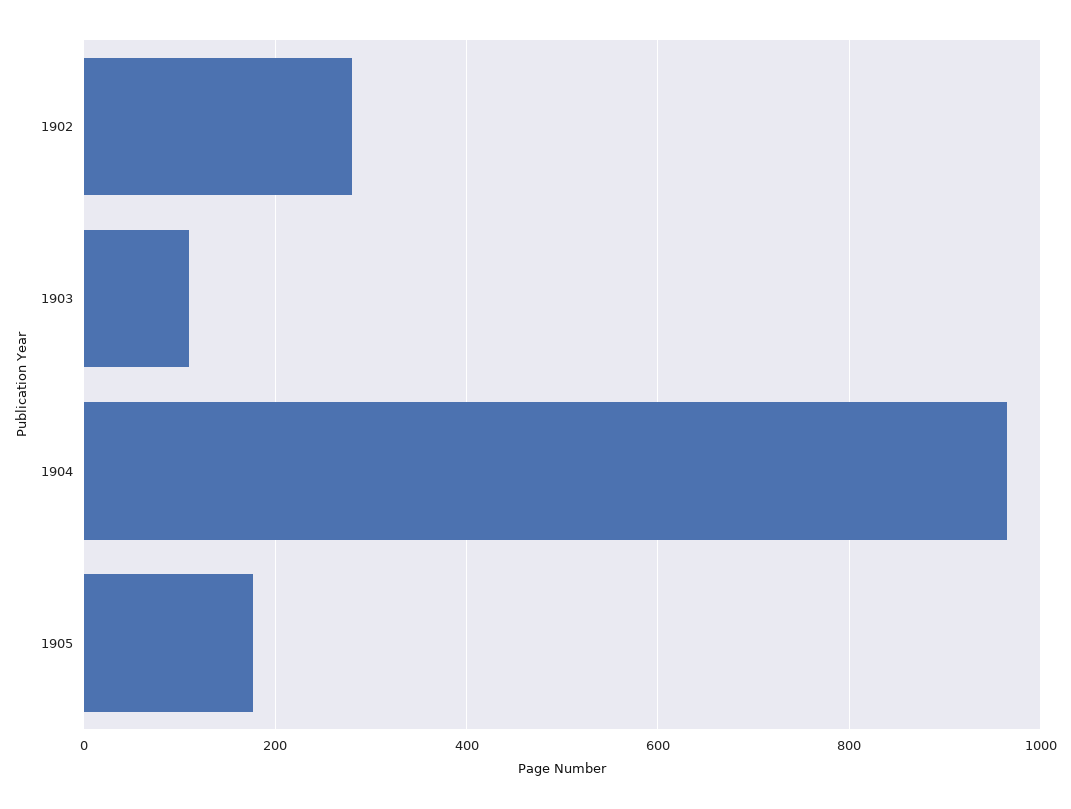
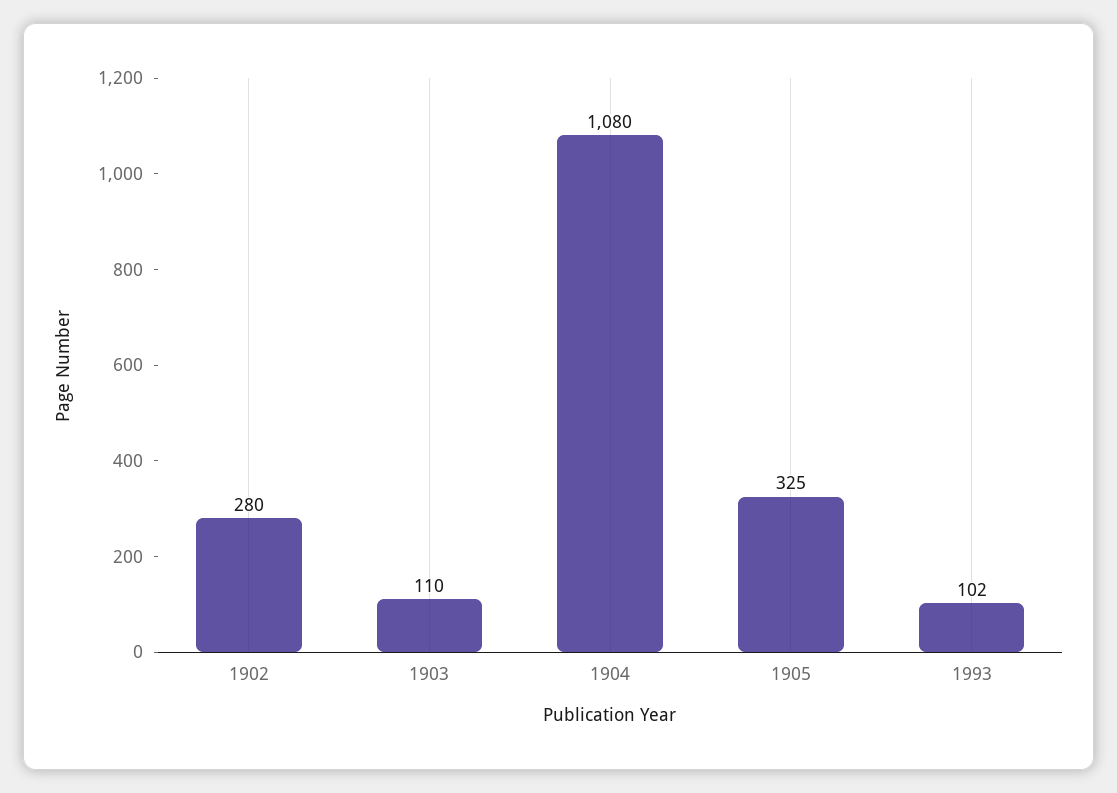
1904: 960 -> 1080
1905: 180 -> 325
1993: none -> 102

